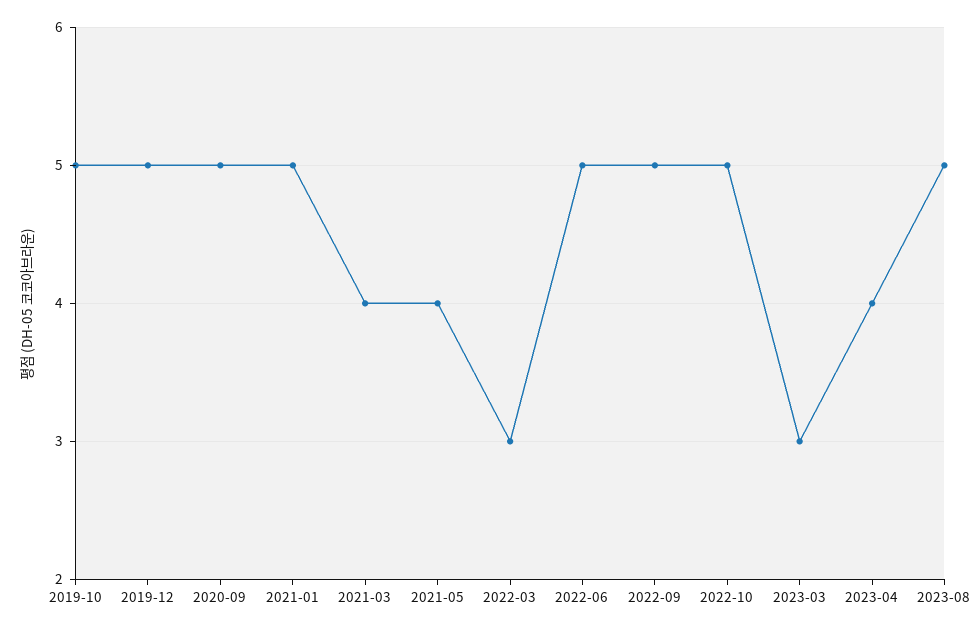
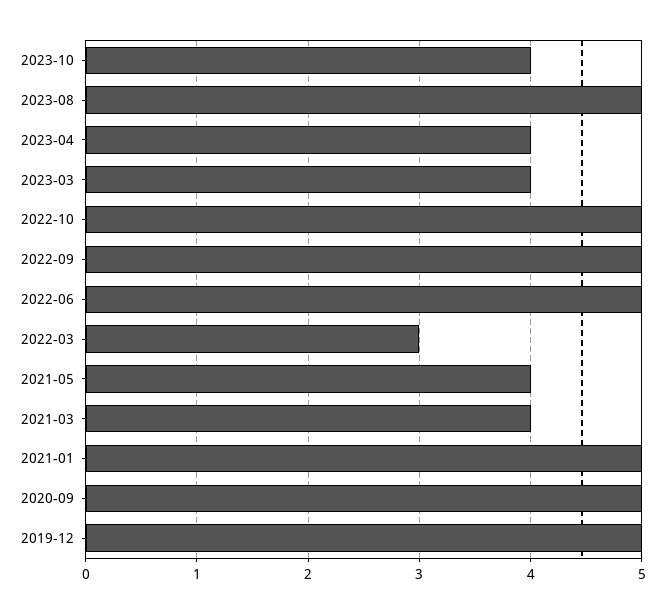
2019-10: 5 -> none
2023-03: 3 -> 4
2023-10: none -> 4

